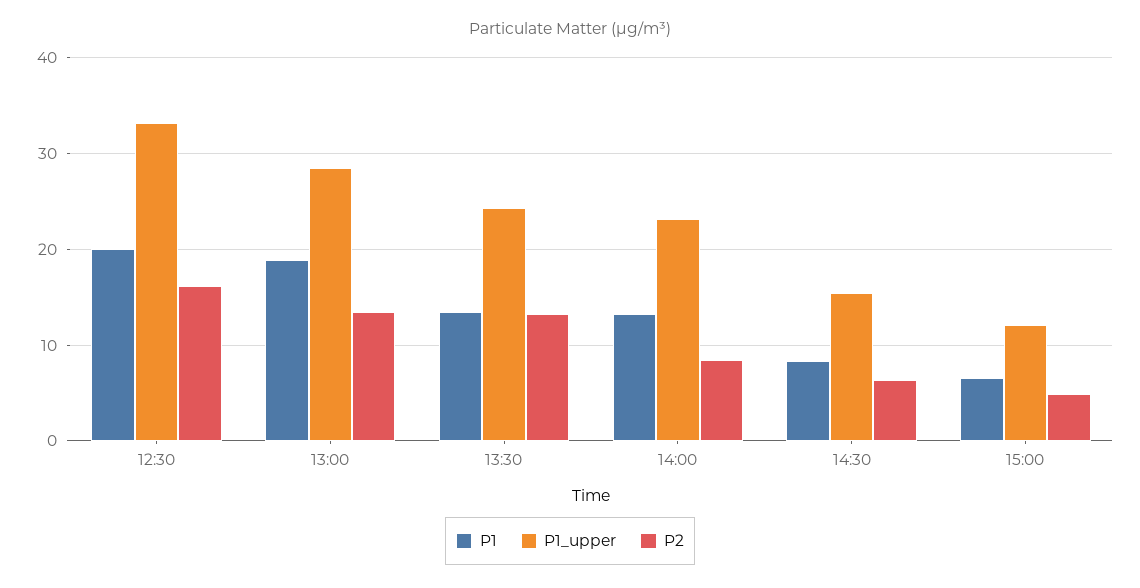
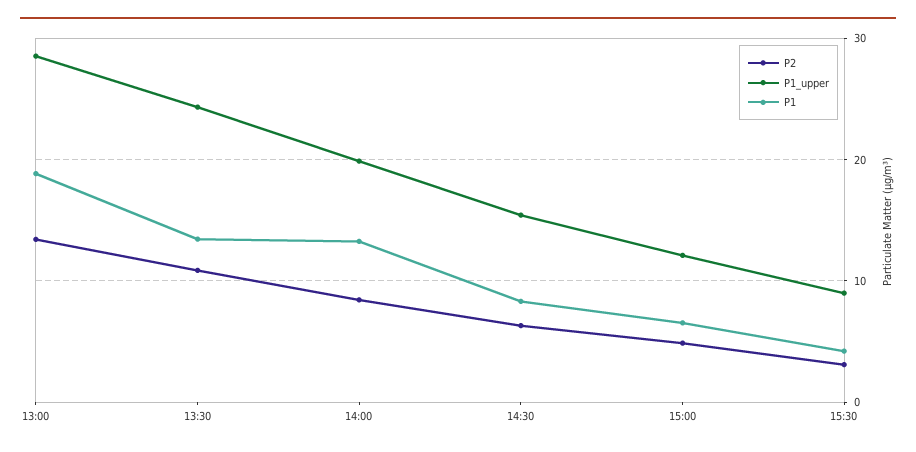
P1, 12:30: 20 -> none
P1_upper, 12:30: 33 -> none
P2, 12:30: 16 -> none
P2, 13:30: 13 -> 11
P1_upper, 14:00: 23 -> 20
P2, 15:30: none -> 3
P1_upper, 15:30: none -> 9
P1, 15:30: none -> 4

